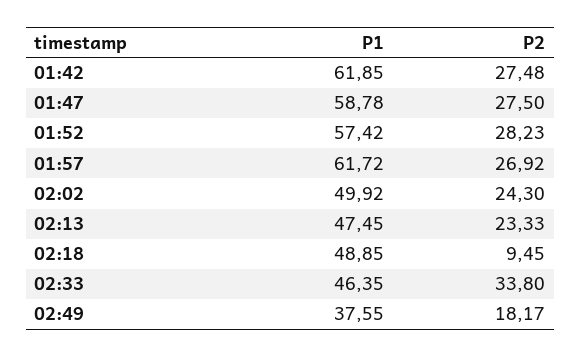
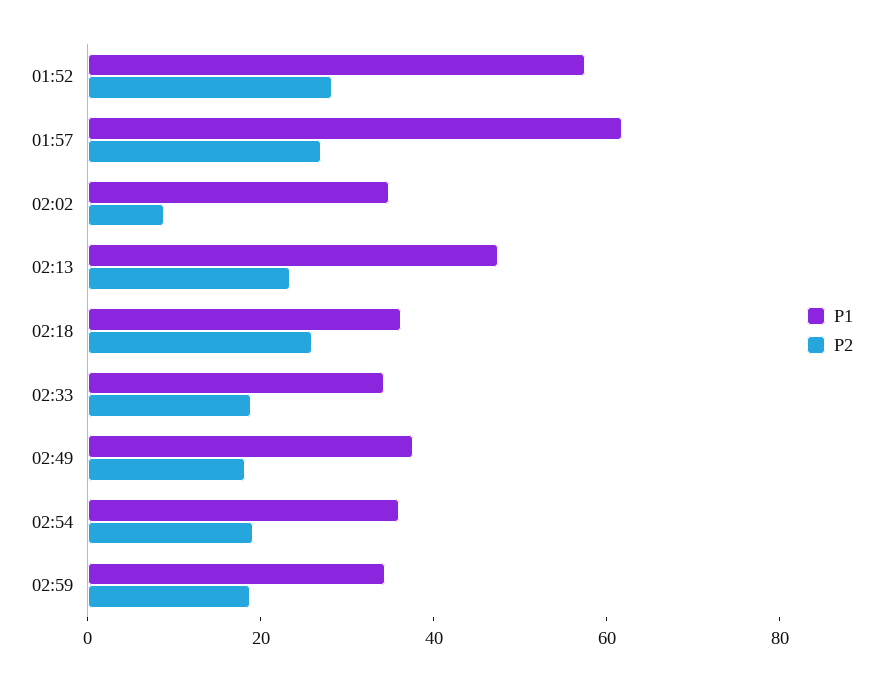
P1, 01:42: 61.85 -> none
P2, 01:42: 27.48 -> none
P1, 01:47: 58.78 -> none
P2, 01:47: 27.5 -> none
P1, 02:02: 49.92 -> 35
P2, 02:02: 24.3 -> 10
P1, 02:18: 48.85 -> 35
P2, 02:18: 9.45 -> 25
P1, 02:33: 46.35 -> 35
P2, 02:33: 33.8 -> 20
P1, 02:54: none -> 35
P2, 02:54: none -> 20
P1, 02:59: none -> 35
P2, 02:59: none -> 20

